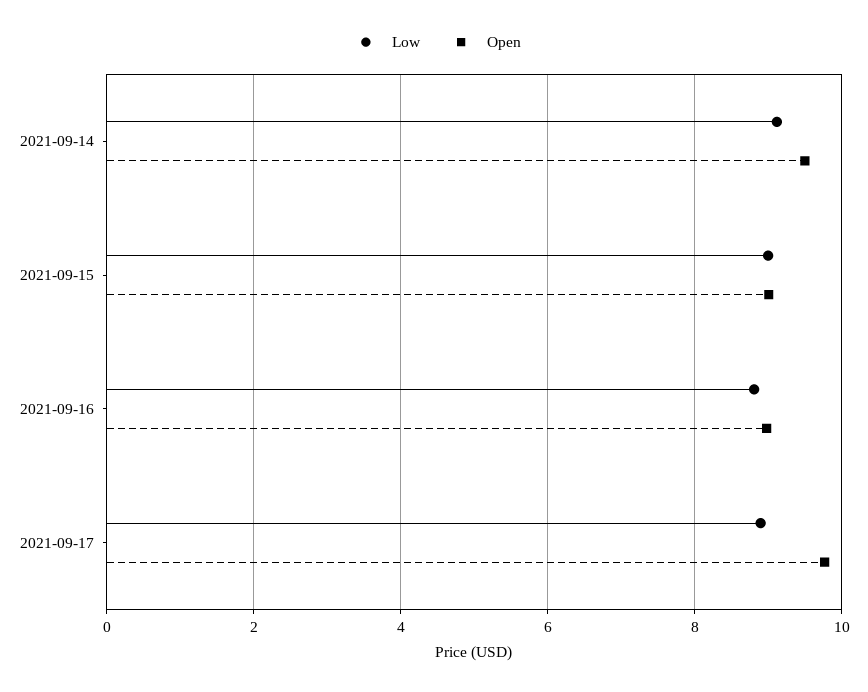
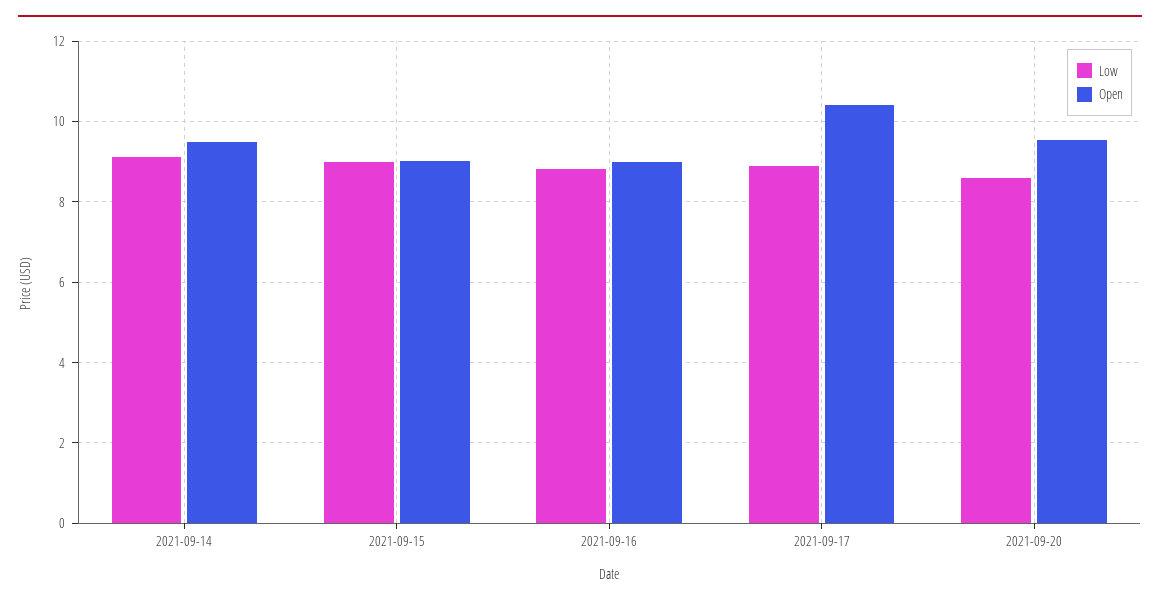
Open, 2021-09-17: 9.8 -> 10.4
Low, 2021-09-20: none -> 8.6
Open, 2021-09-20: none -> 9.6

